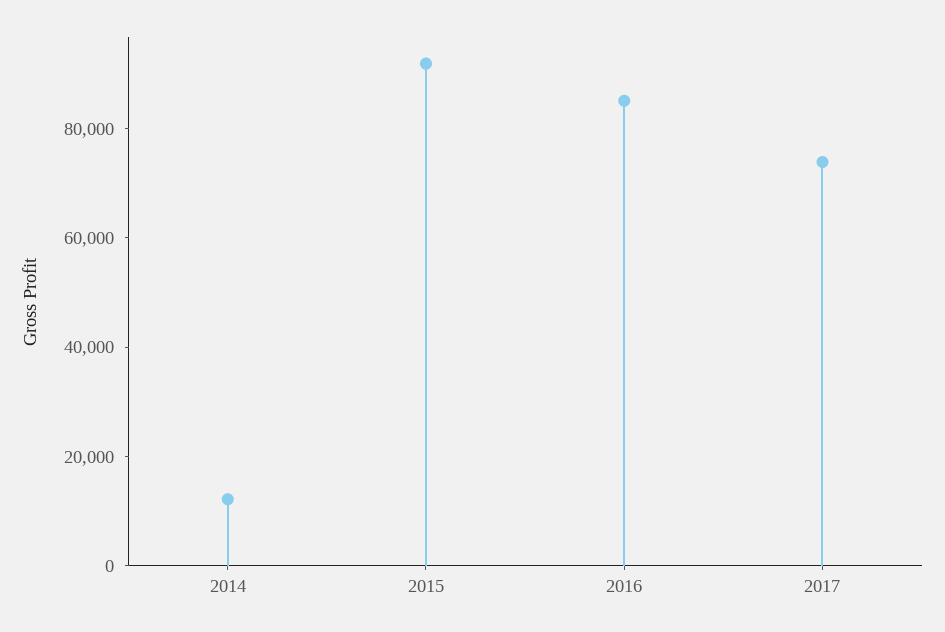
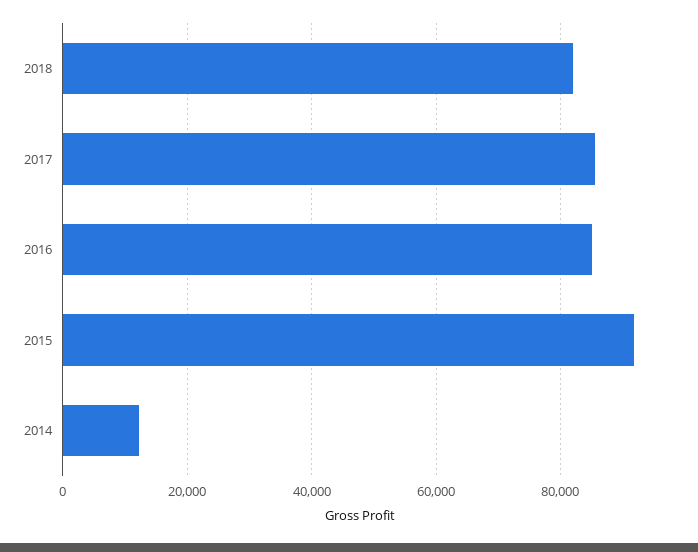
2017: 75000 -> 86000
2018: none -> 82000

